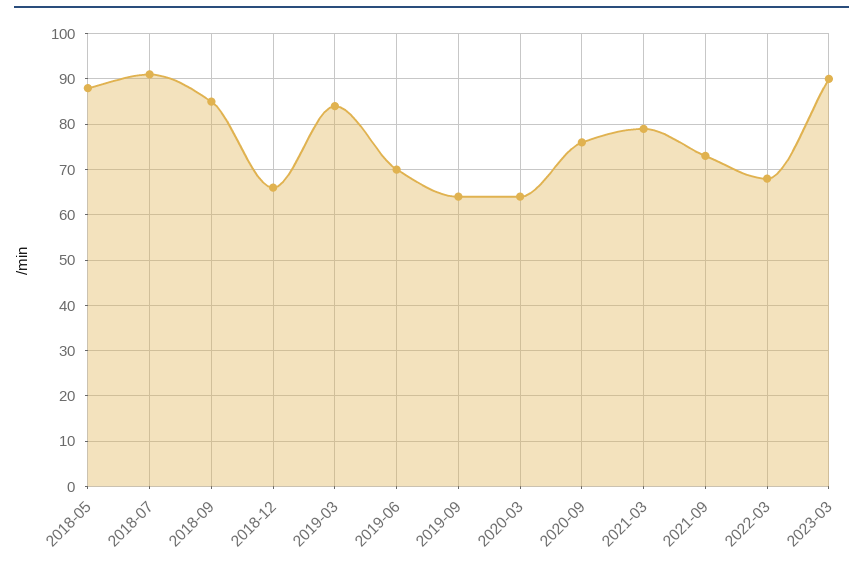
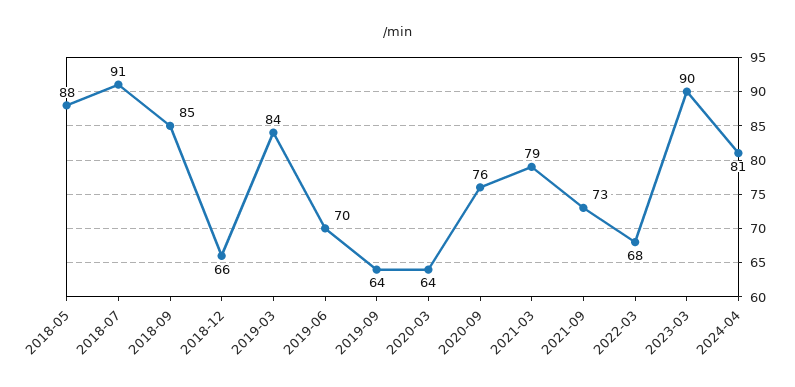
2024-04: none -> 81

